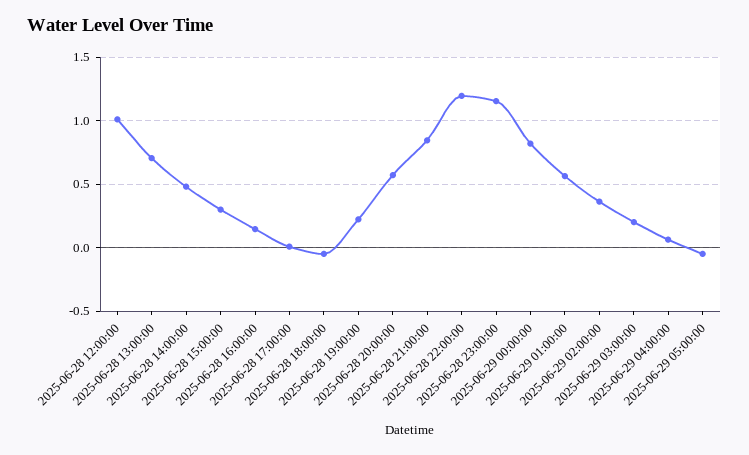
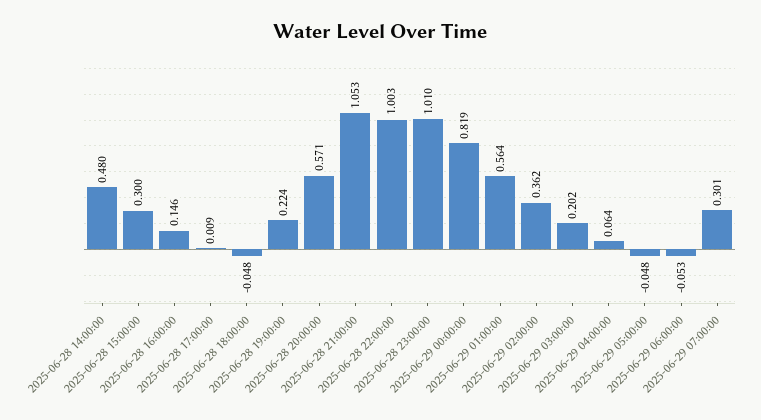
2025-06-28 12:00:00: 1 -> none
2025-06-28 13:00:00: 0.7 -> none
2025-06-28 21:00:00: 0.85 -> 1.053
2025-06-28 22:00:00: 1.2 -> 1.003
2025-06-28 23:00:00: 1.15 -> 1.01
2025-06-29 06:00:00: none -> -0.053
2025-06-29 07:00:00: none -> 0.301

